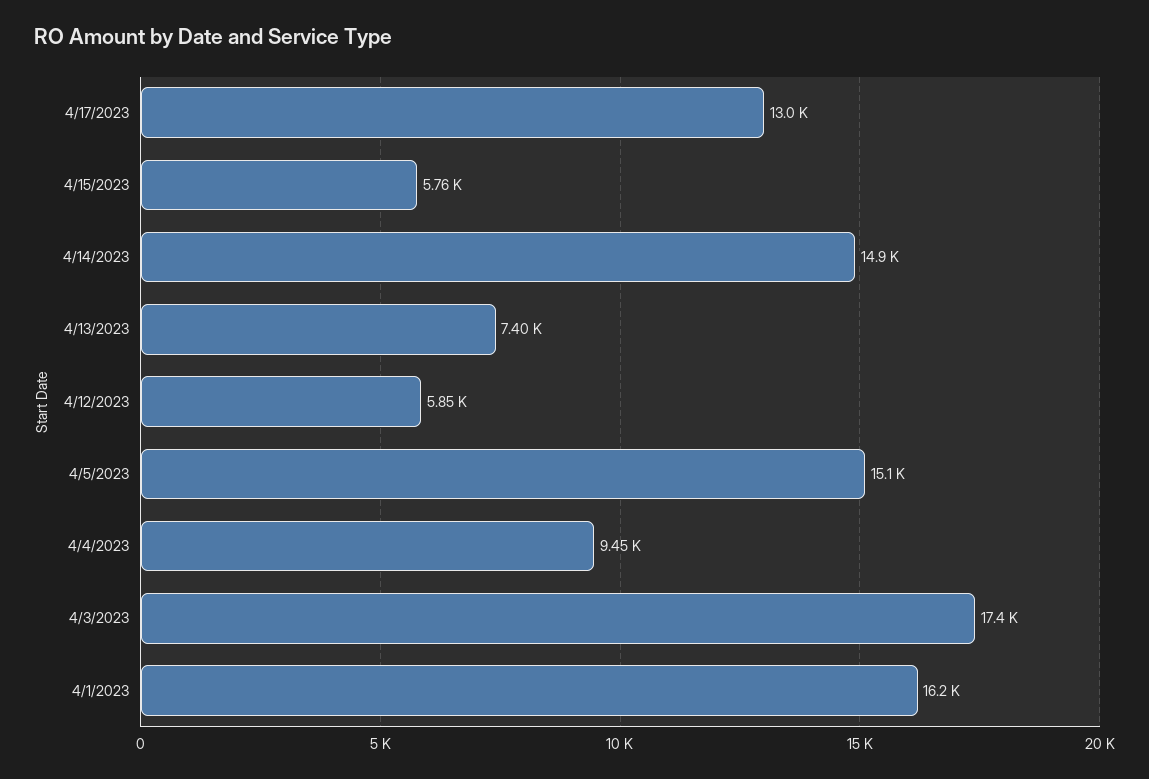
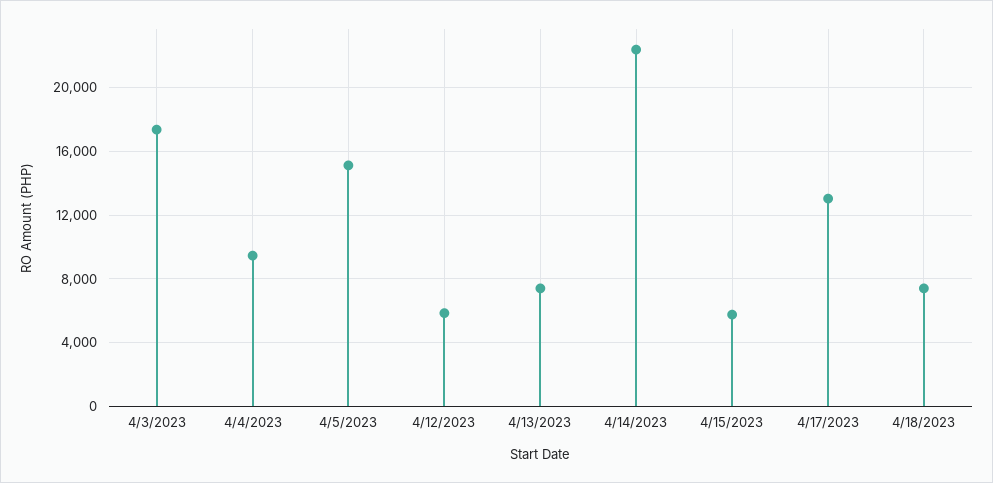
4/14/2023: 14900 -> 22500
4/1/2023: 16200 -> none
4/18/2023: none -> 7500

